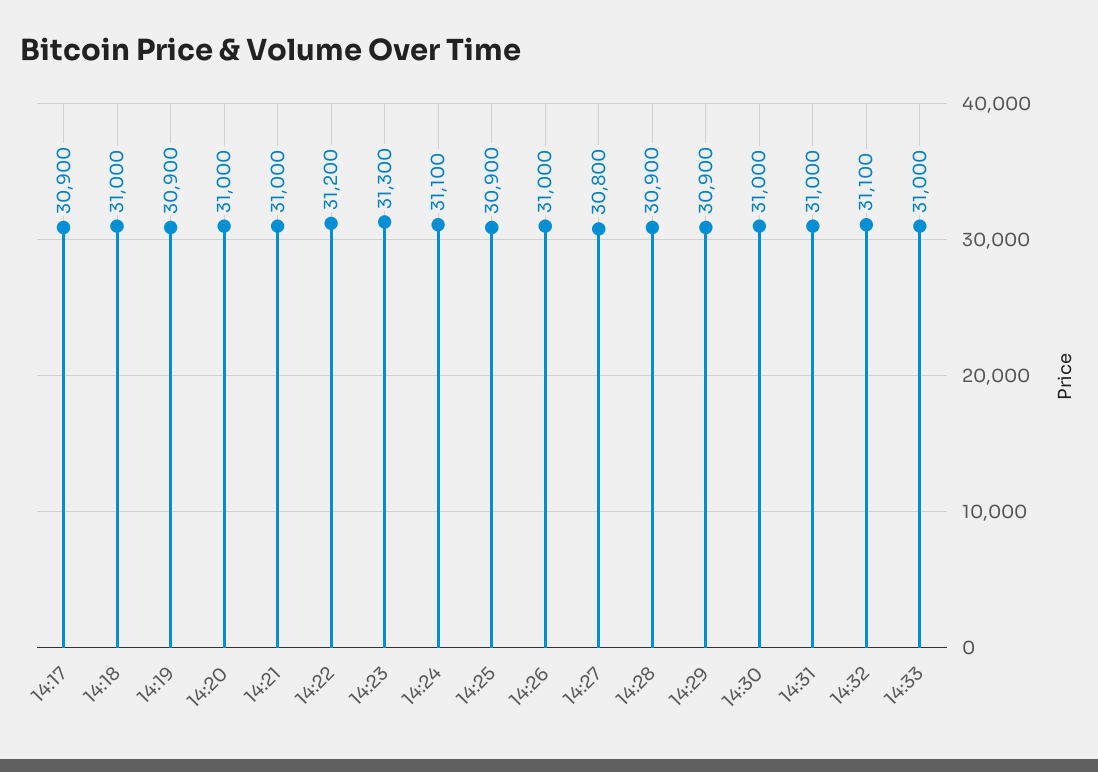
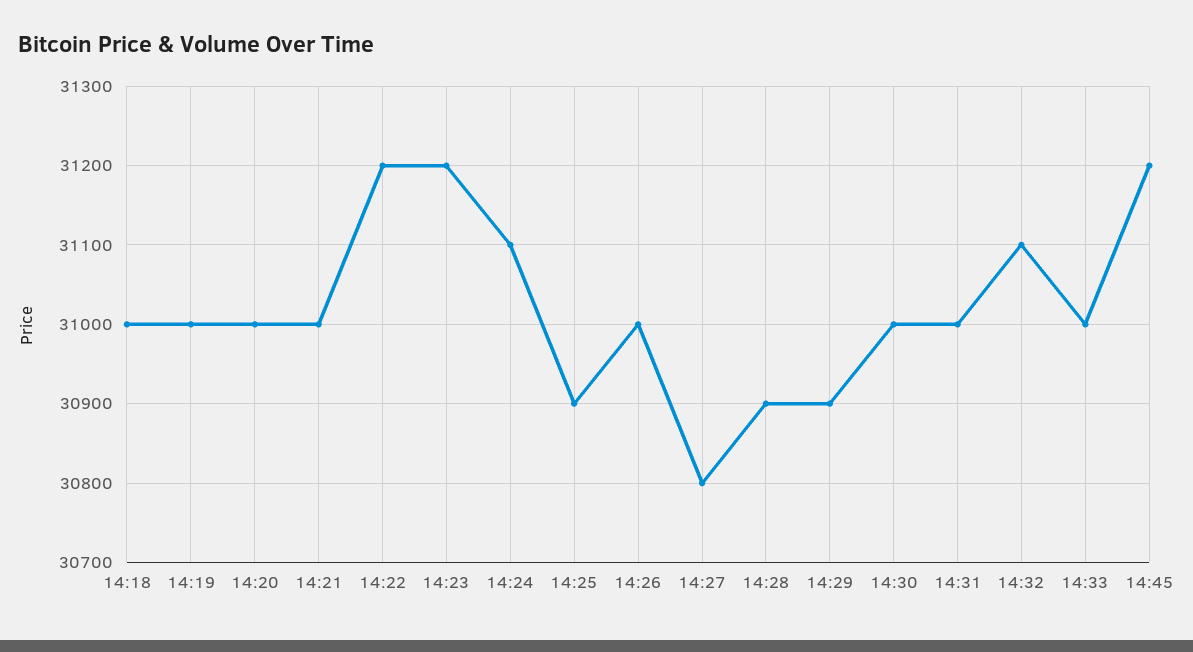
14:17: 30900 -> none
14:19: 30900 -> 31000
14:23: 31300 -> 31200
14:45: none -> 31200

